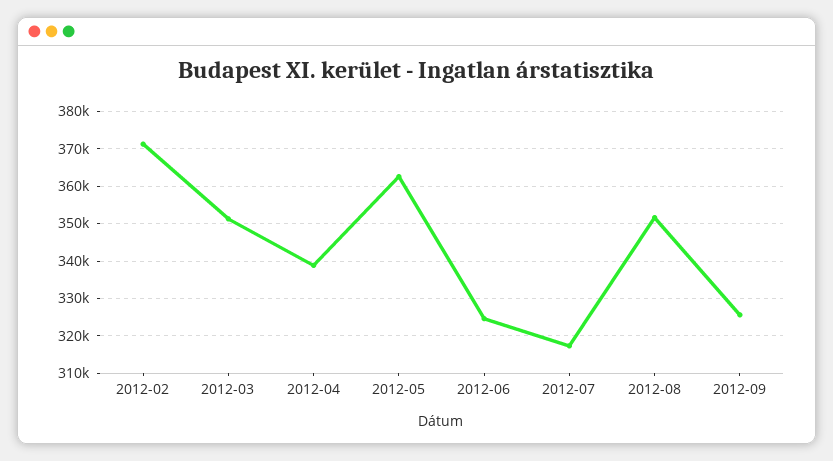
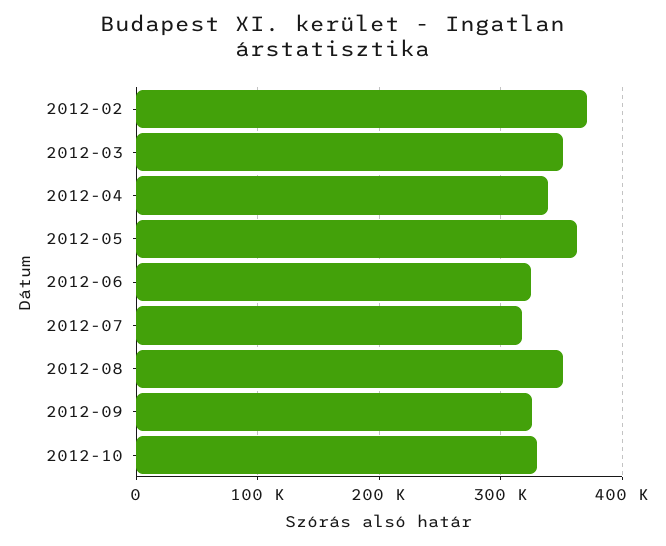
2012-10: none -> 330000

